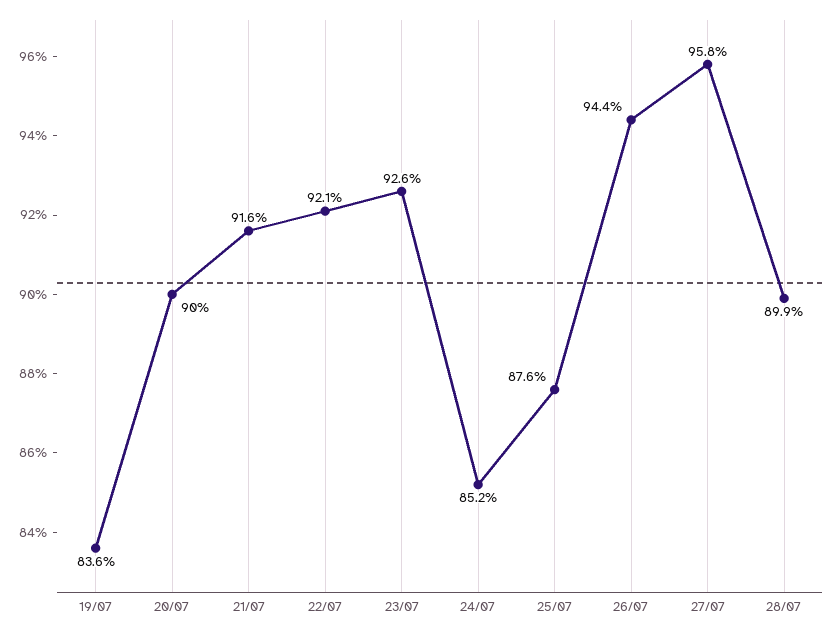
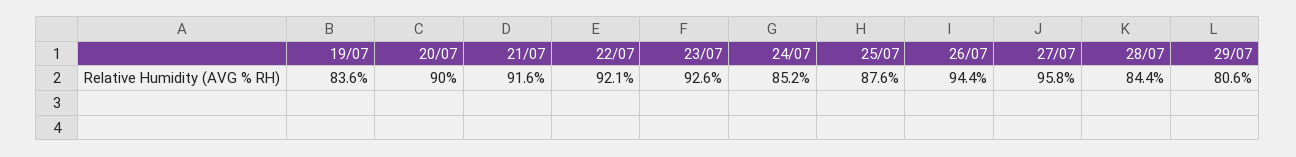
28/07: 89.9 -> 84.4
29/07: none -> 80.6

